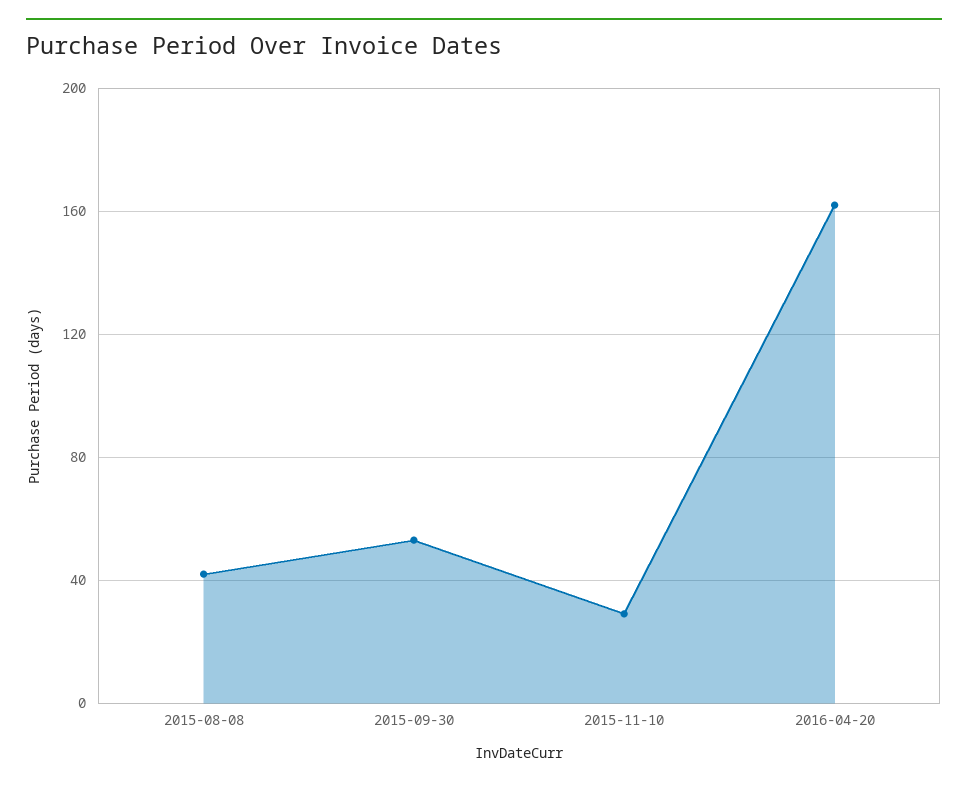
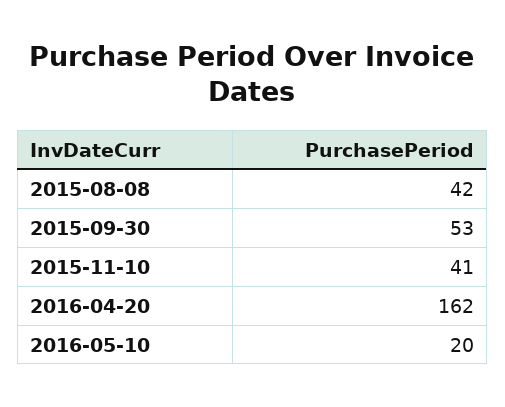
2015-11-10: 30 -> 41
2016-05-10: none -> 20

